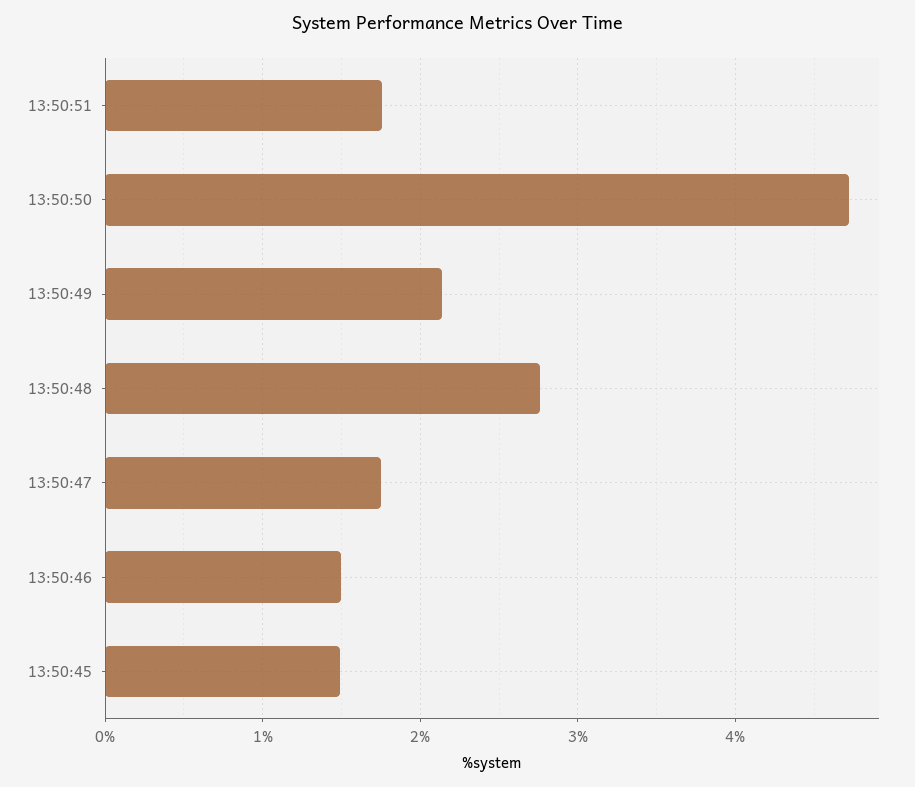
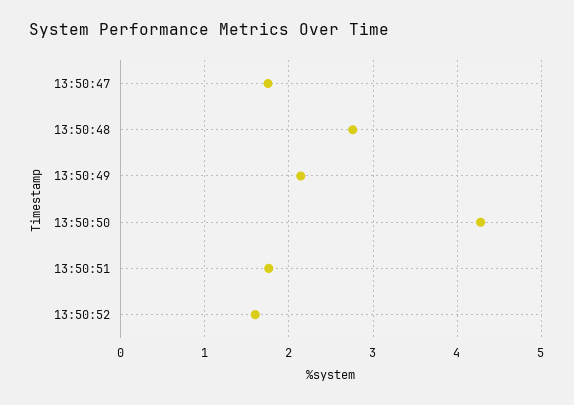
13:50:50: 4.7 -> 4.3
13:50:46: 1.5 -> none
13:50:45: 1.5 -> none
13:50:52: none -> 1.6

